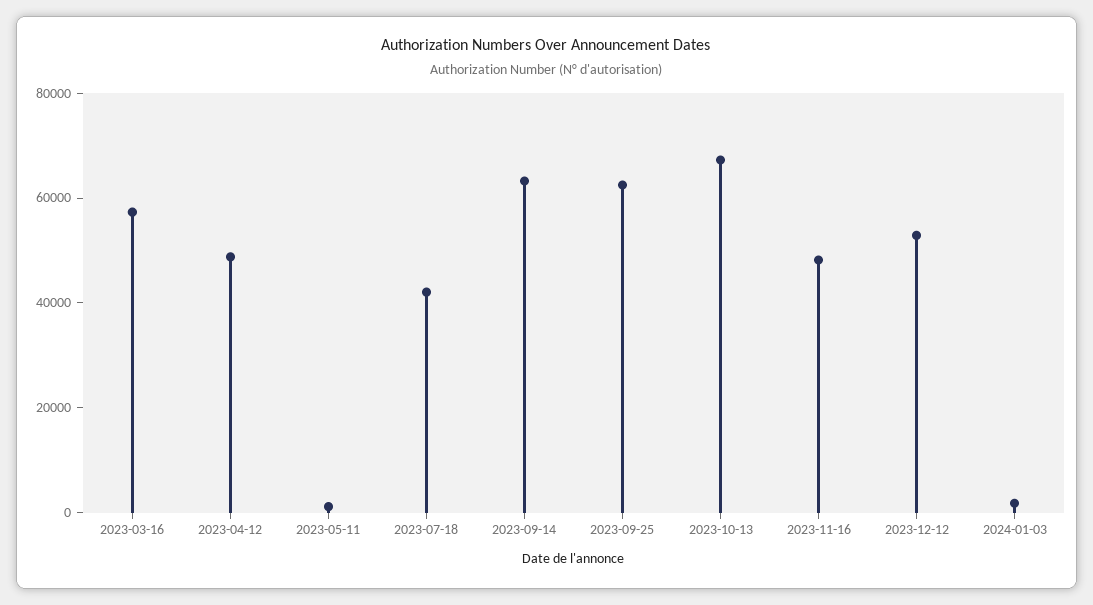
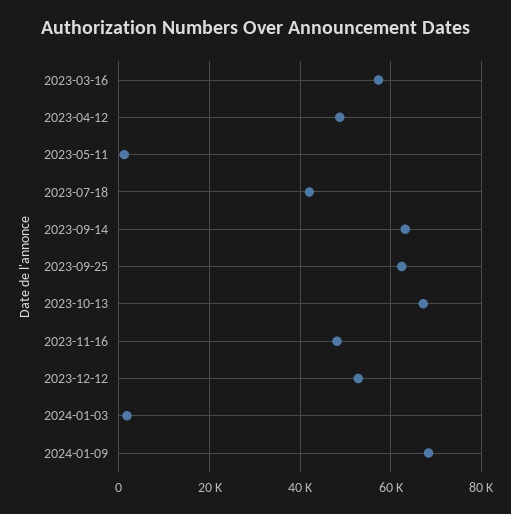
2024-01-09: none -> 68000

